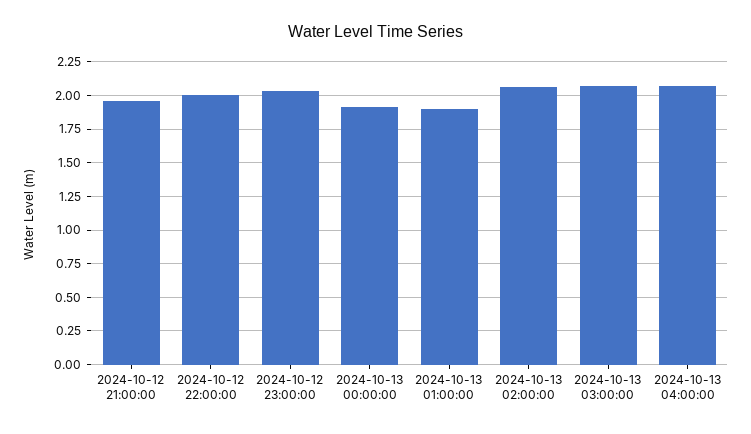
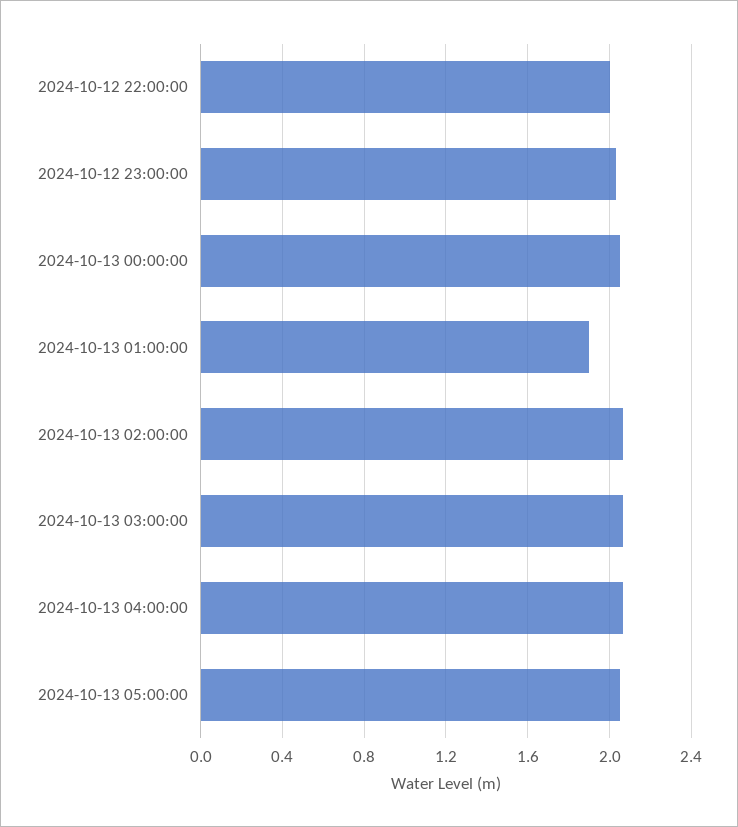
2024-10-12 21:00:00: 1.95 -> none
2024-10-13 00:00:00: 1.9 -> 2.05
2024-10-13 05:00:00: none -> 2.05

